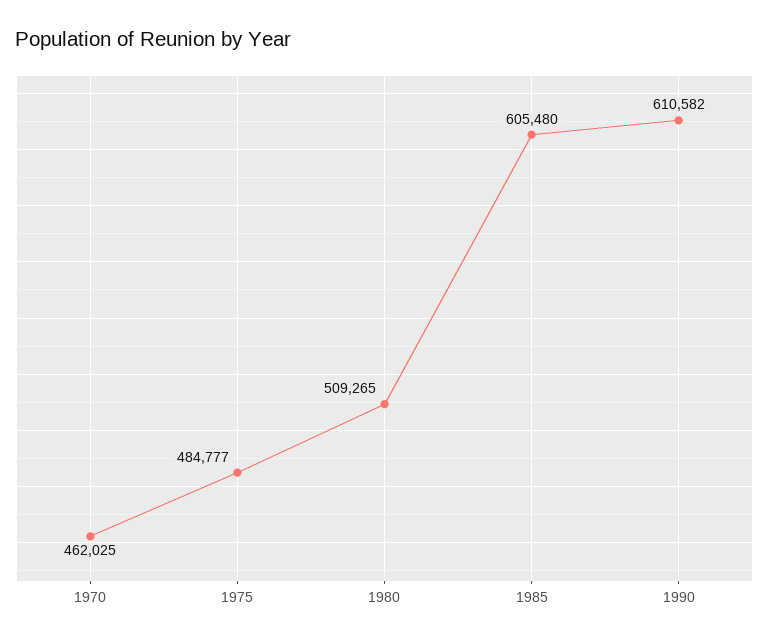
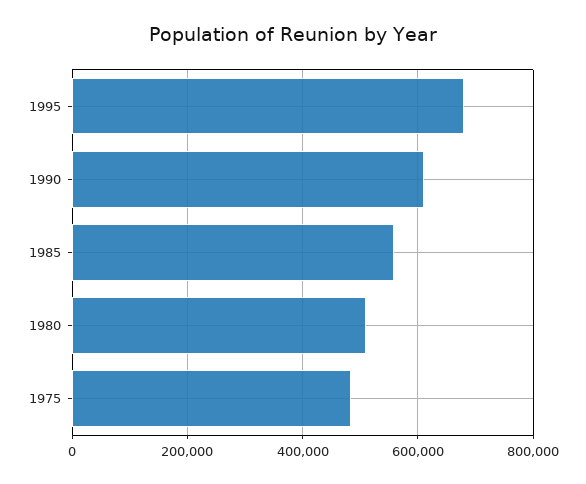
1970: 462025 -> none
1985: 605480 -> 560000
1995: none -> 680000

